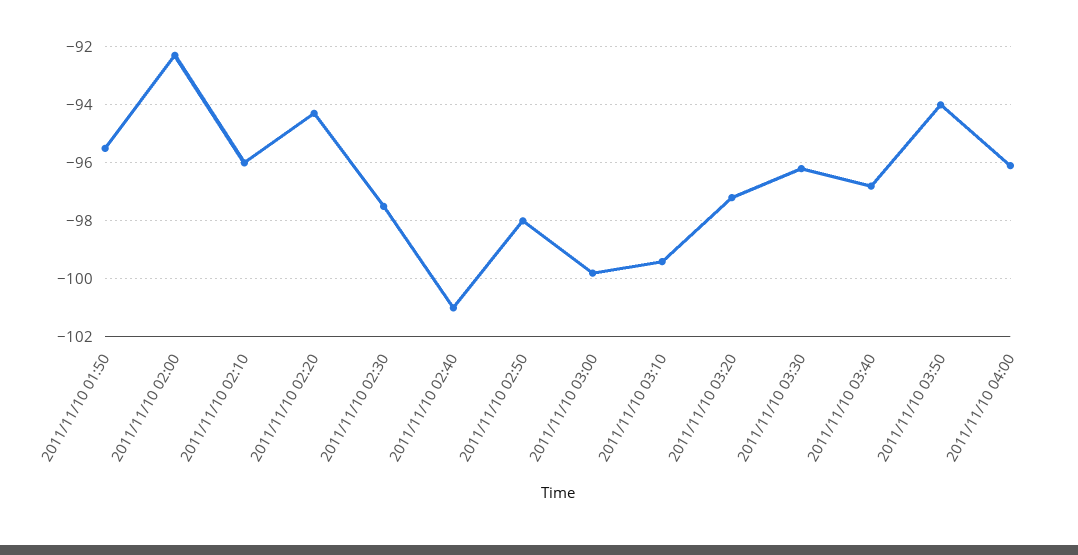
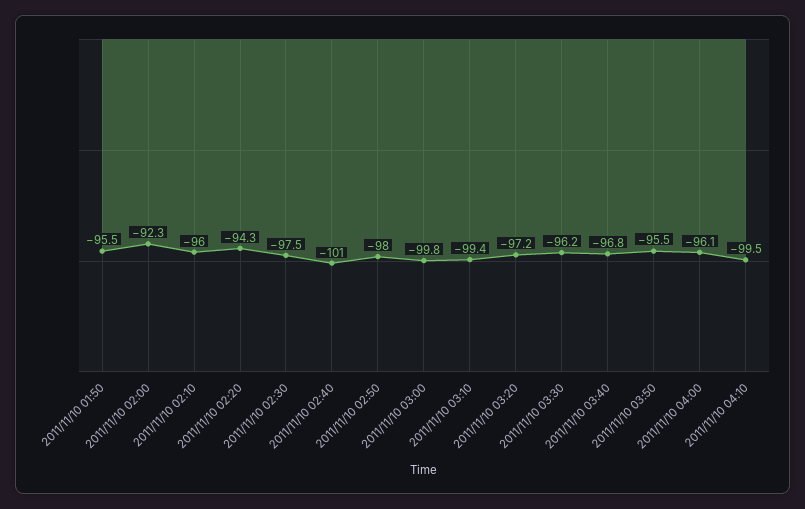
2011/11/10 03:50: -94 -> -95.5
2011/11/10 04:10: none -> -99.5

